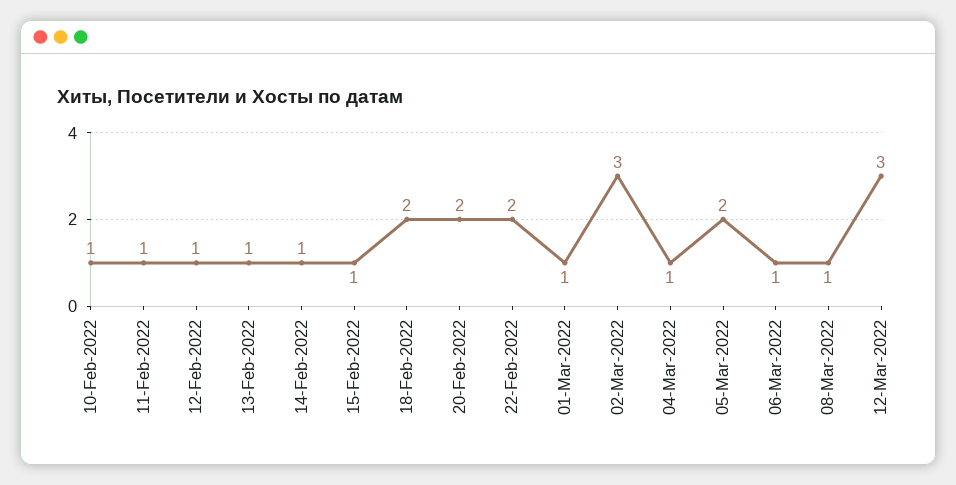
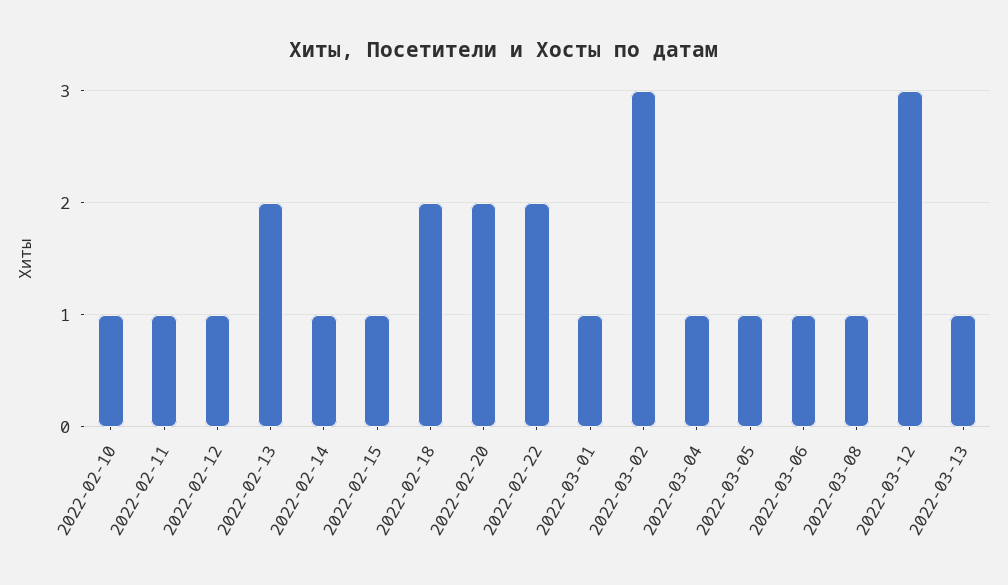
13-Feb-2022: 1 -> 2
05-Mar-2022: 2 -> 1
2022-03-13: none -> 1

